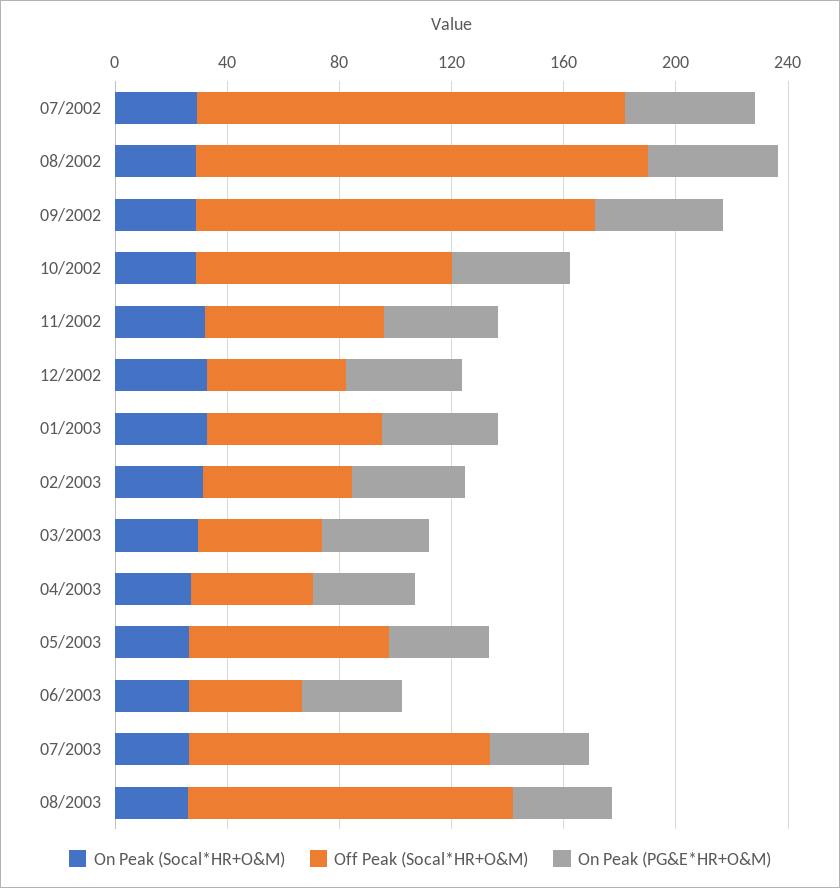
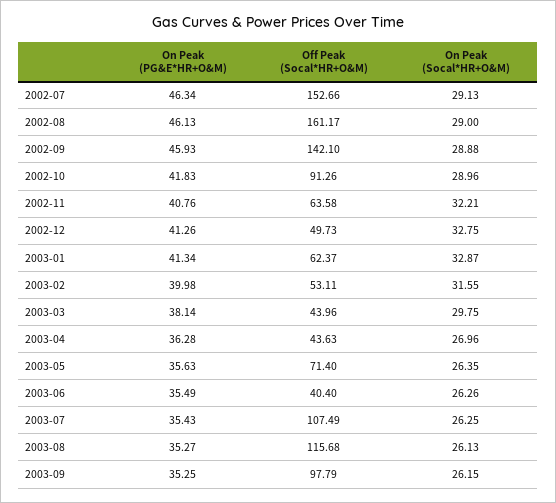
On Peak (PG&E*HR+O&M), 2003-09: none -> 35.25
Off Peak (Socal*HR+O&M), 2003-09: none -> 97.79
On Peak (Socal*HR+O&M), 2003-09: none -> 26.15

